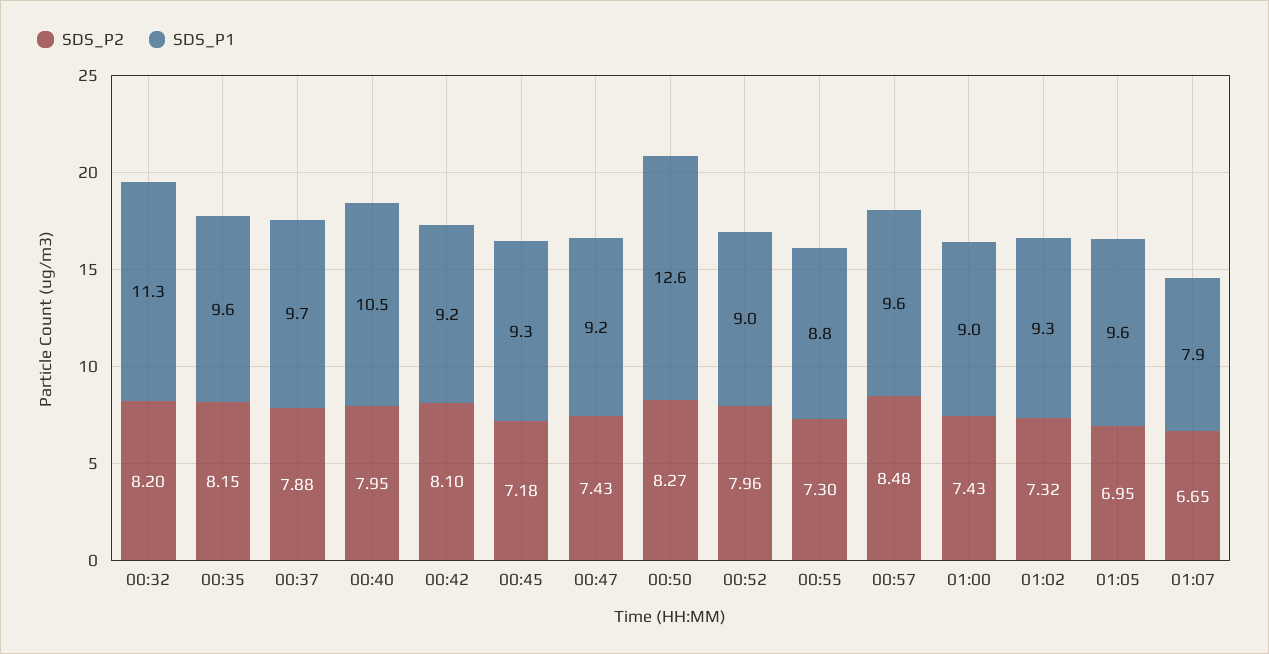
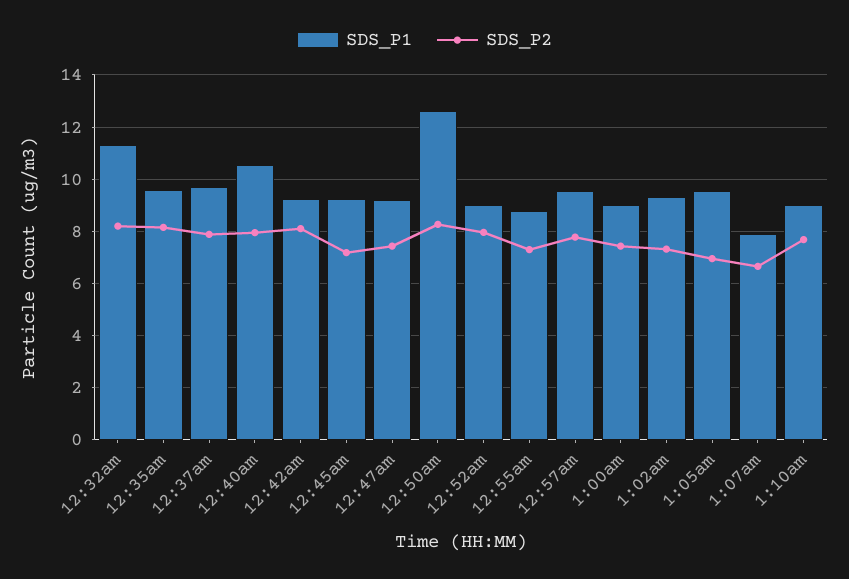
SDS_P2, 00:57: 8.48 -> 7.75
SDS_P1, 1:10am: none -> 9
SDS_P2, 1:10am: none -> 7.75

